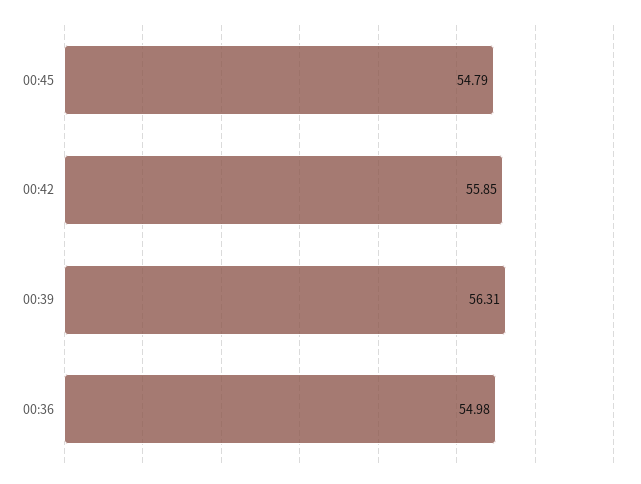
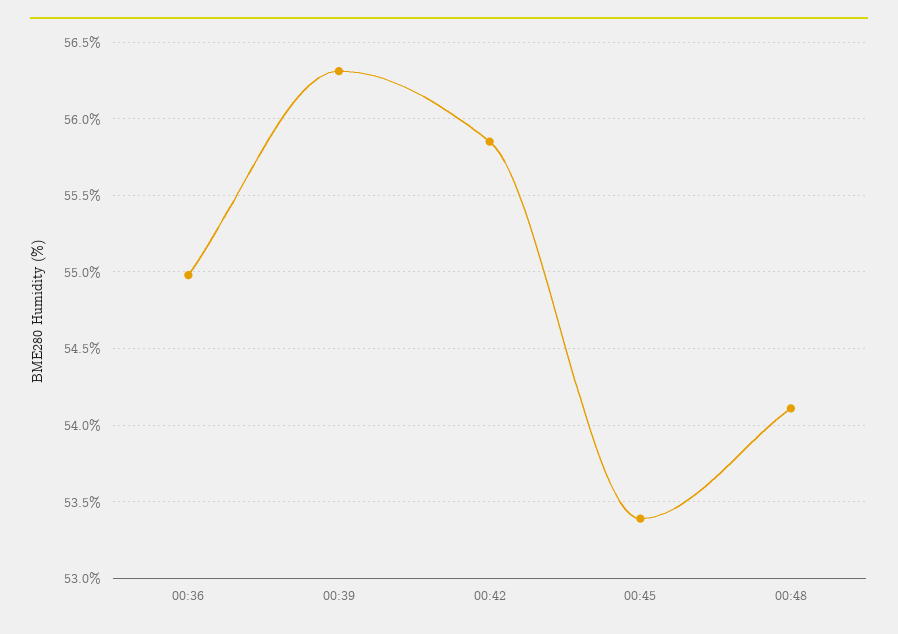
00:45: 54.79 -> 53.4
00:48: none -> 54.1

